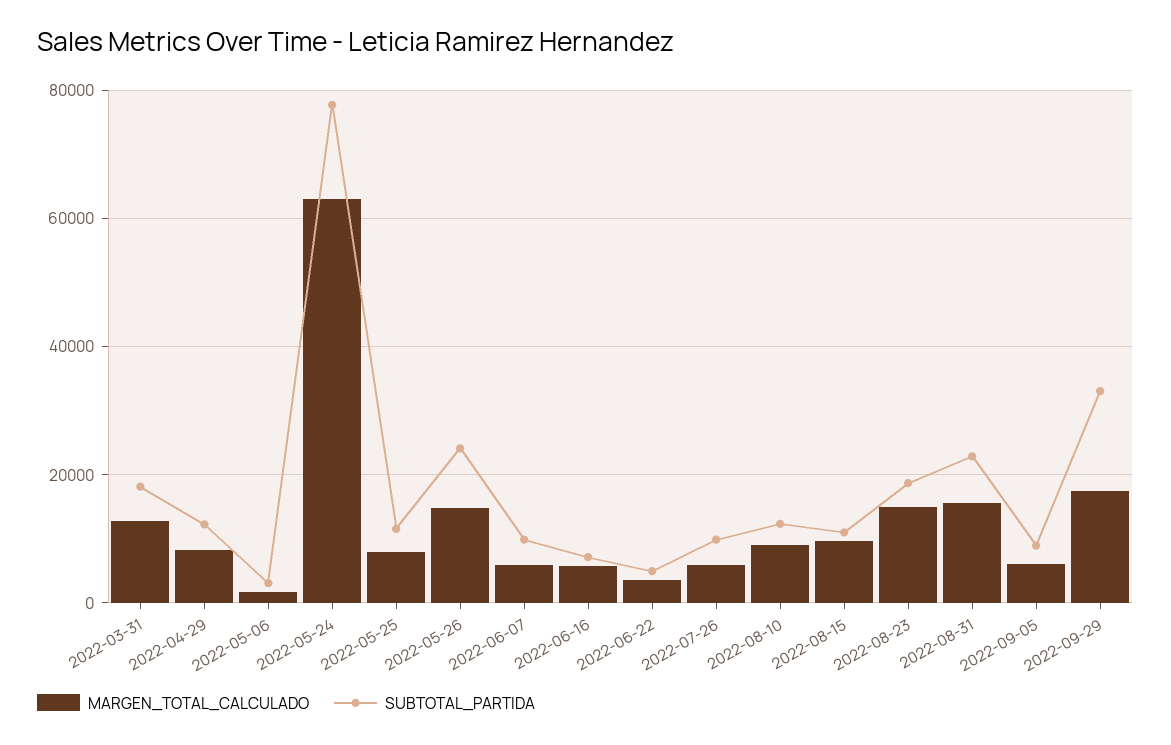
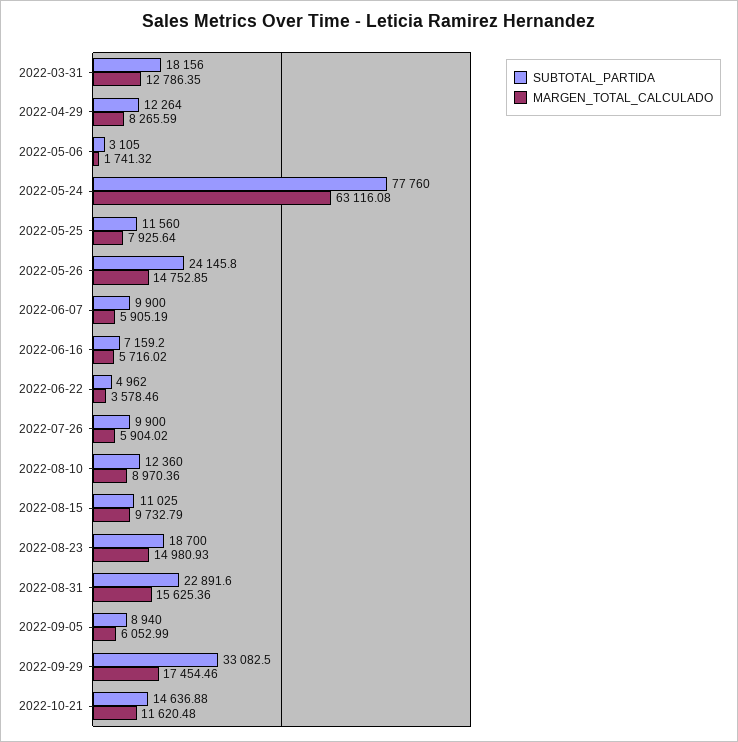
SUBTOTAL_PARTIDA, 2022-10-21: none -> 14636.88
MARGEN_TOTAL_CALCULADO, 2022-10-21: none -> 11620.48

